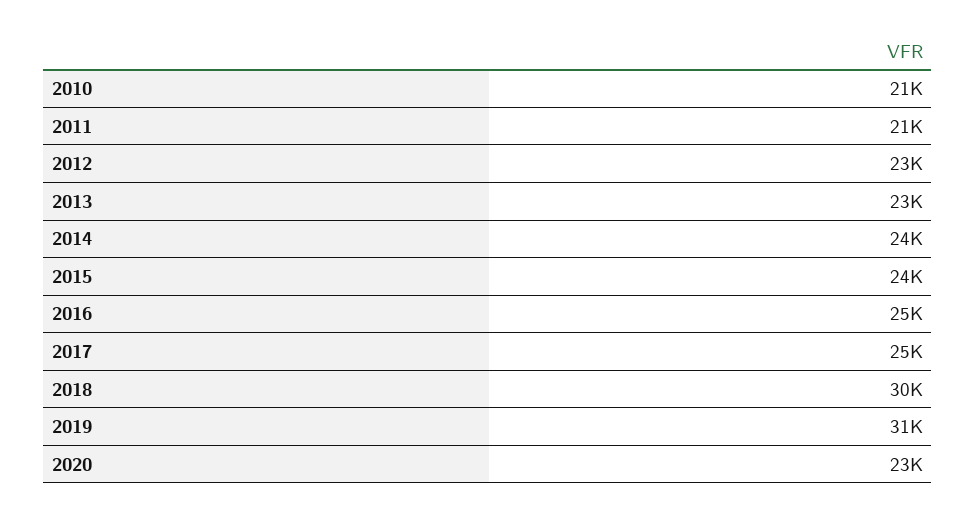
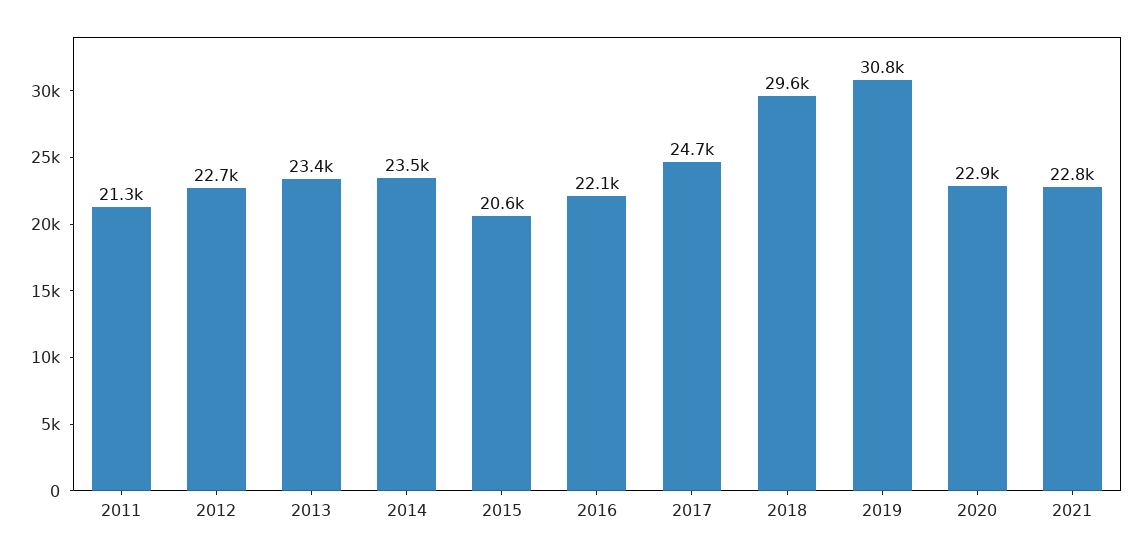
2010: 21000 -> none
2015: 24000 -> 20600
2016: 25000 -> 22100
2021: none -> 22800

